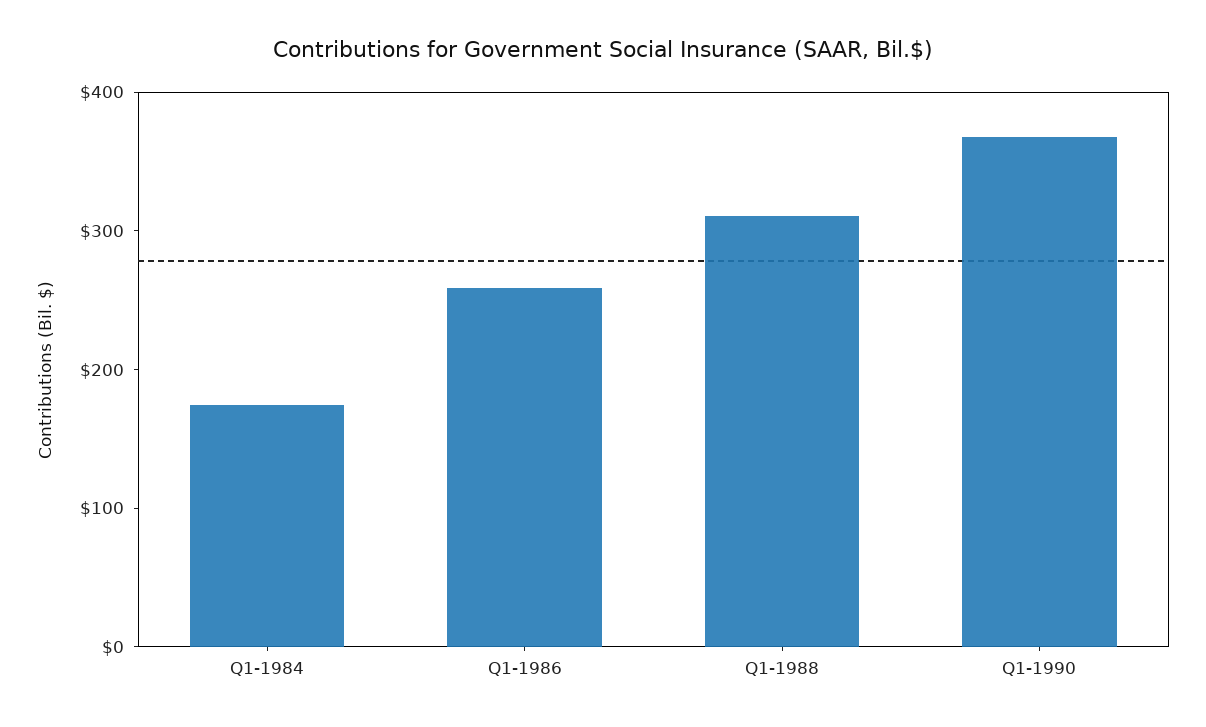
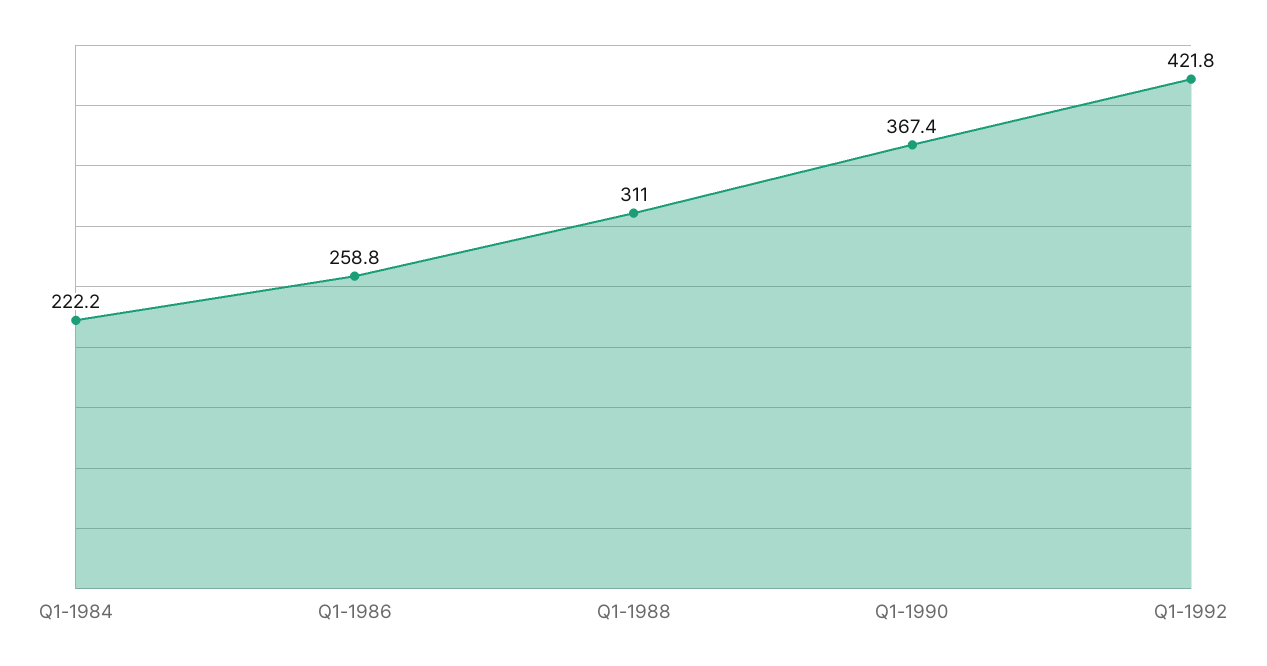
Q1-1984: 180 -> 222.2
Q1-1992: none -> 421.8

